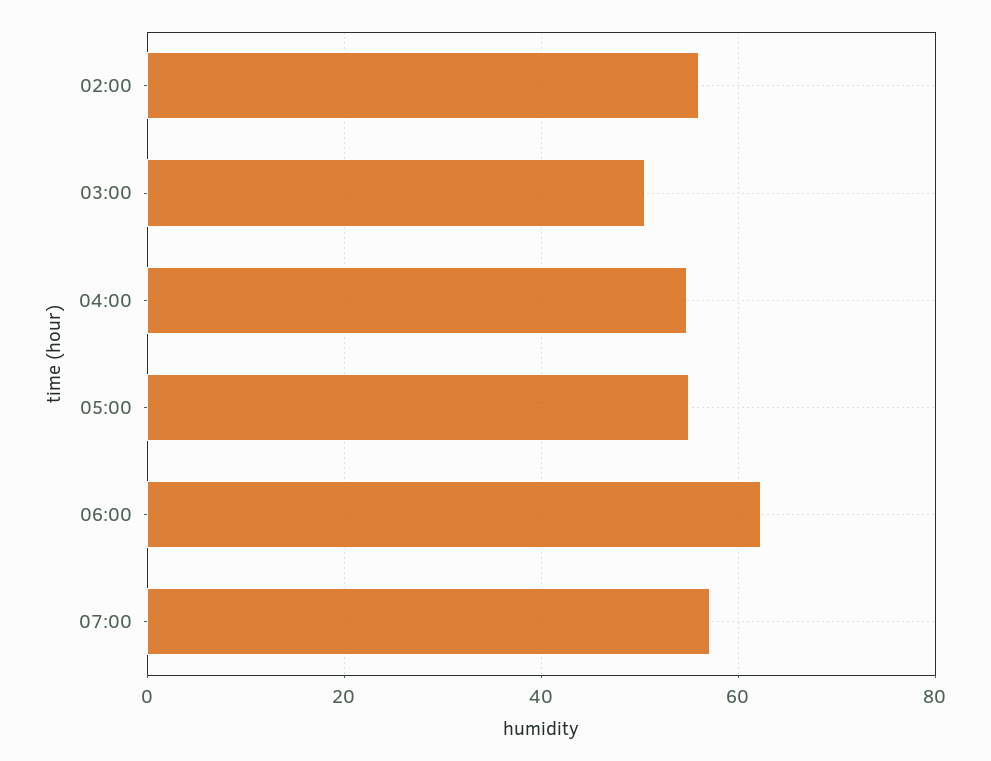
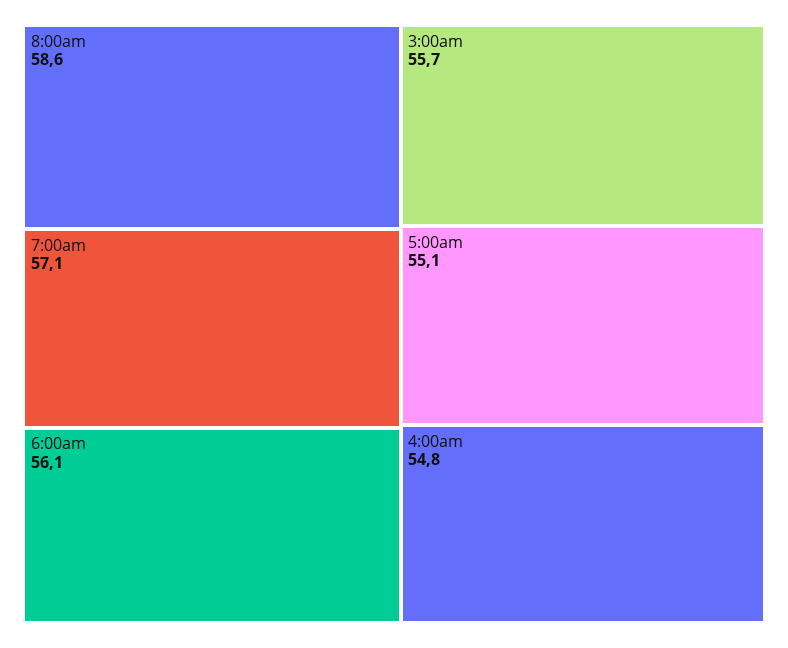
02:00: 56 -> none
03:00: 50 -> 55.7
06:00: 62 -> 56.1
8:00am: none -> 58.6

